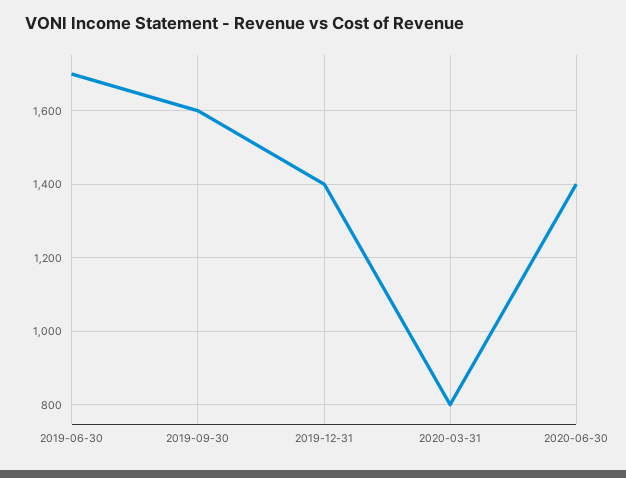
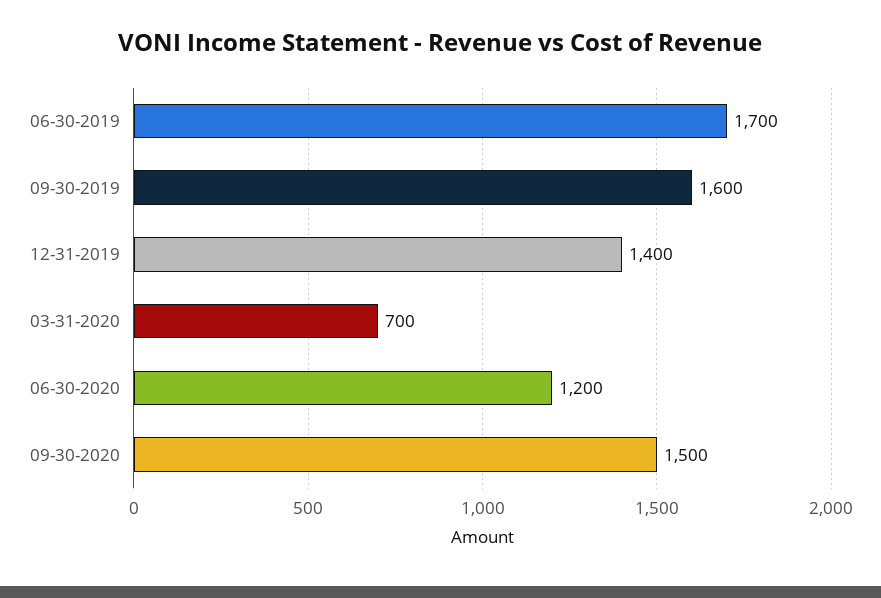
2020-03-31: 800 -> 700
2020-06-30: 1400 -> 1200
09-30-2020: none -> 1500

